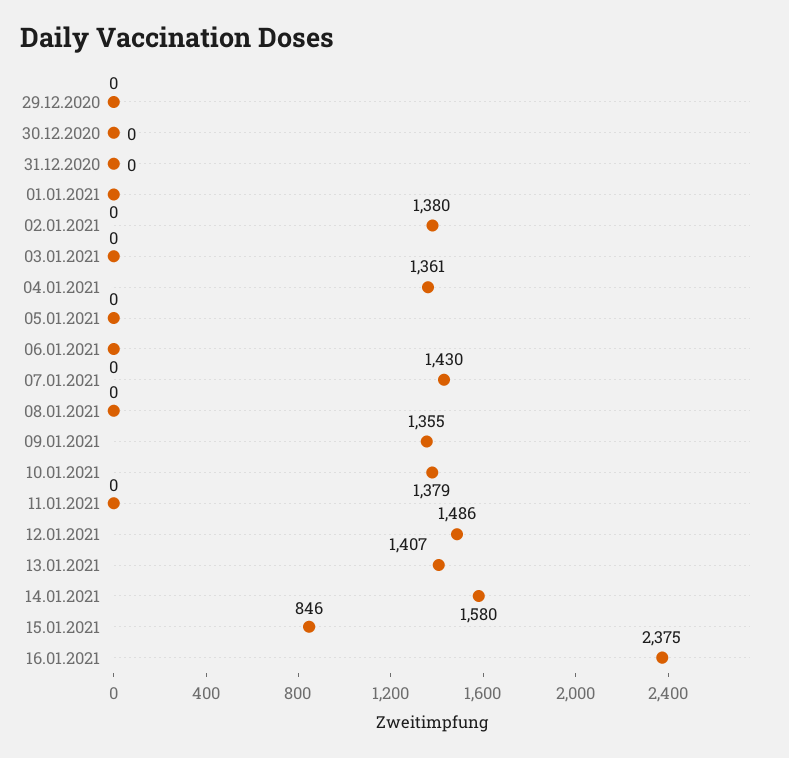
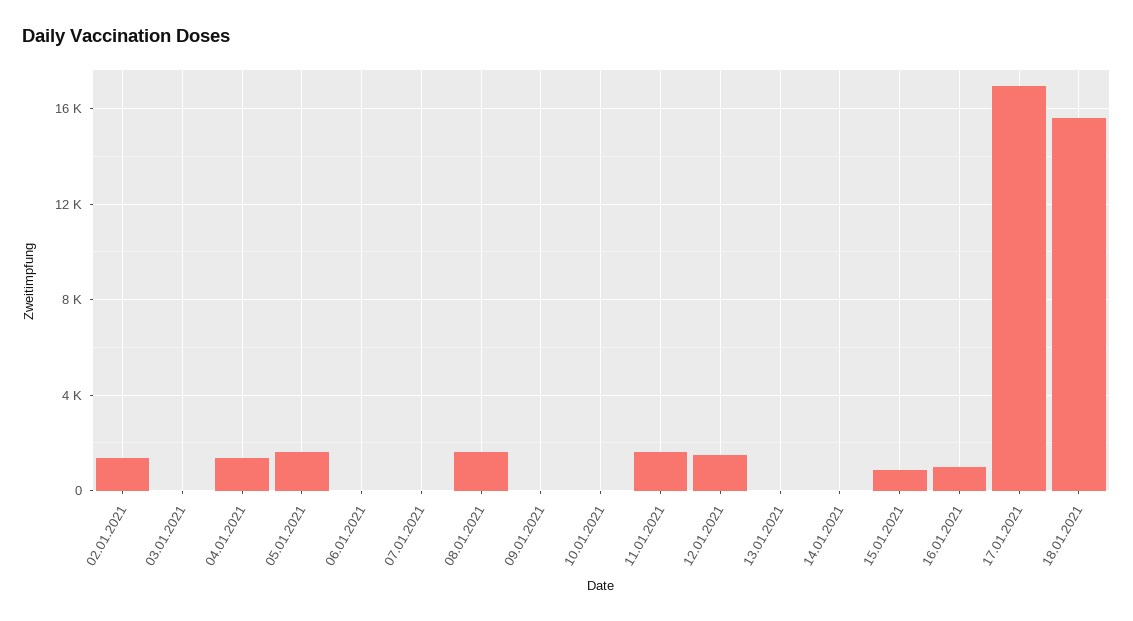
29.12.2020: 0 -> none
30.12.2020: 0 -> none
31.12.2020: 0 -> none
01.01.2021: 0 -> none
05.01.2021: 0 -> 1500
07.01.2021: 1430 -> 0
08.01.2021: 0 -> 1500
09.01.2021: 1355 -> 0
10.01.2021: 1379 -> 0
11.01.2021: 0 -> 1500
13.01.2021: 1407 -> 0
14.01.2021: 1580 -> 0
16.01.2021: 2375 -> 1000
17.01.2021: none -> 17000
18.01.2021: none -> 15500

